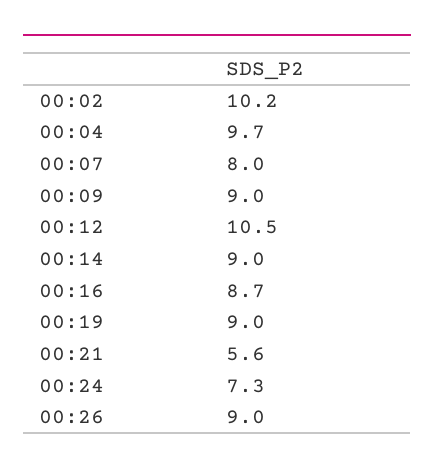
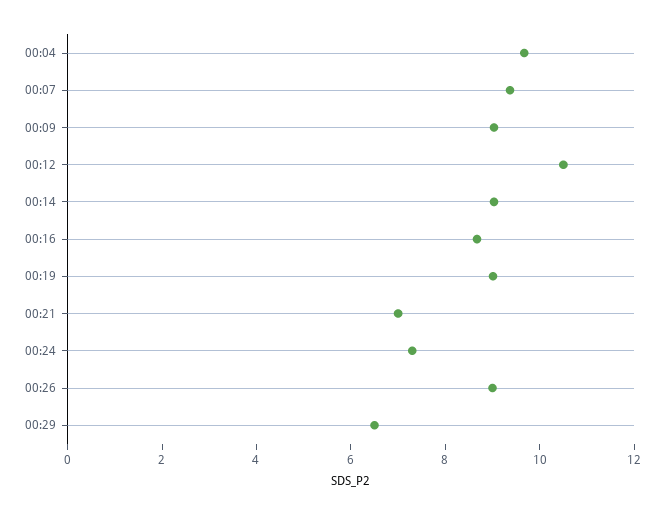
00:02: 10.2 -> none
00:07: 8 -> 9.5
00:21: 5.6 -> 7
00:29: none -> 6.5

